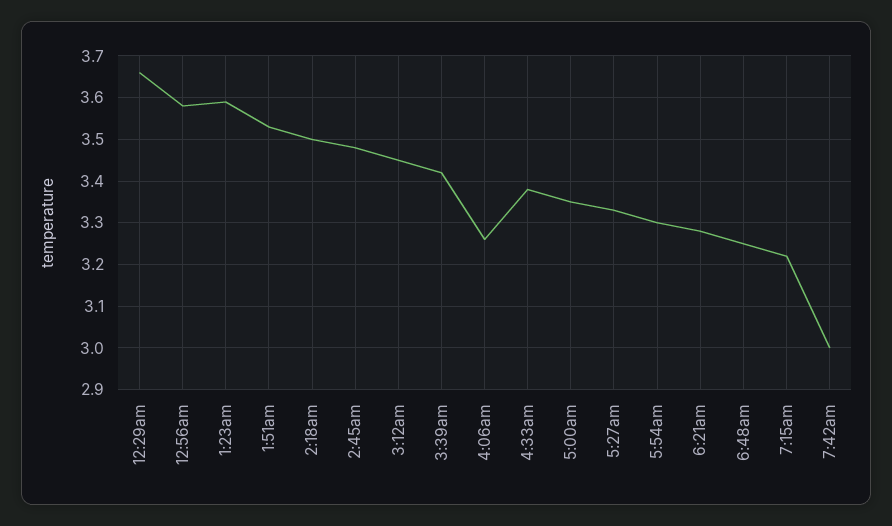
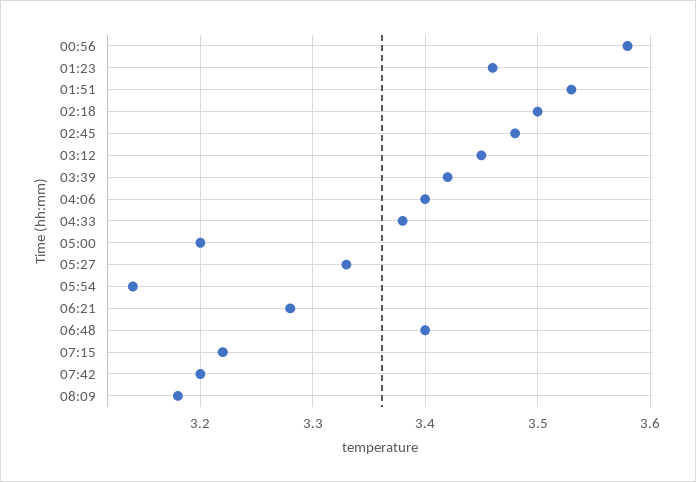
12:29am: 3.65 -> none
1:23am: 3.6 -> 3.46
4:06am: 3.25 -> 3.4
5:00am: 3.35 -> 3.2
5:54am: 3.3 -> 3.14
6:48am: 3.25 -> 3.4
7:42am: 3 -> 3.2
08:09: none -> 3.18

